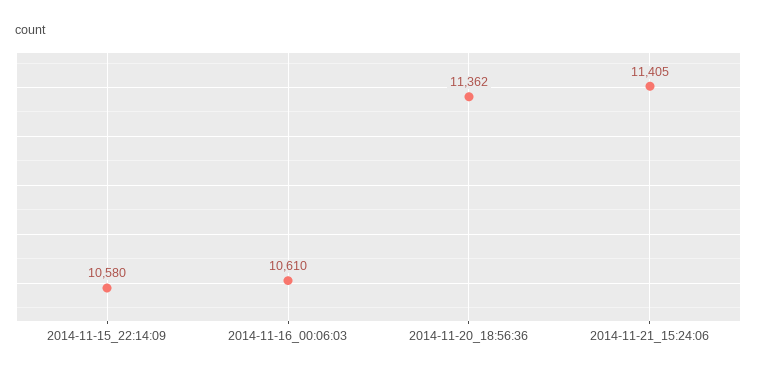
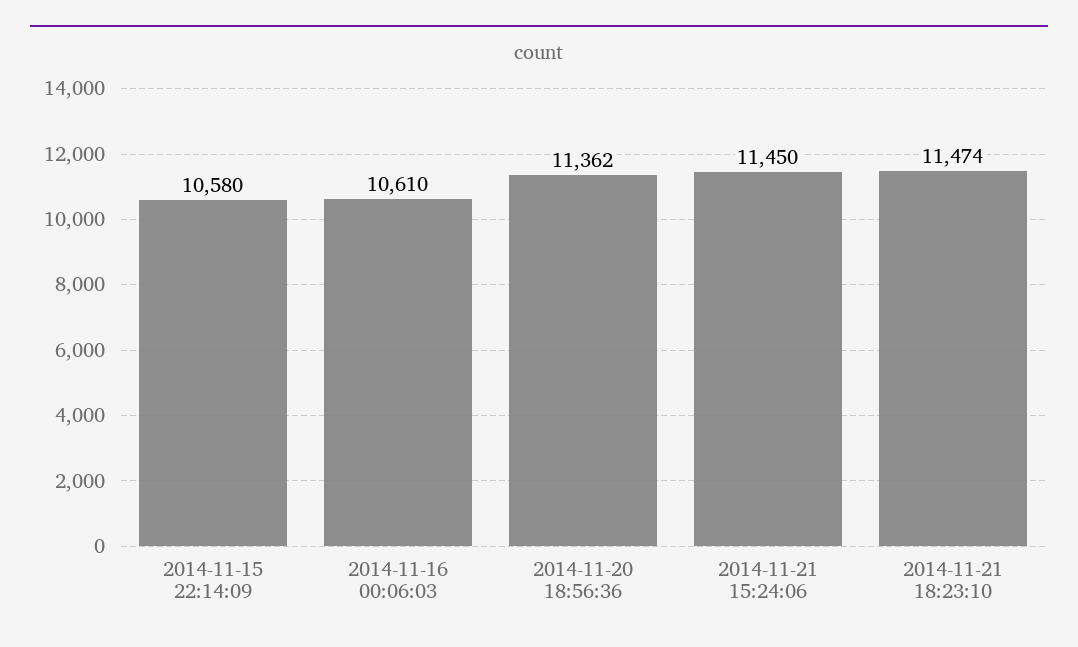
2014-11-21_15:24:06: 11405 -> 11450
2014-11-21 18:23:10: none -> 11474

